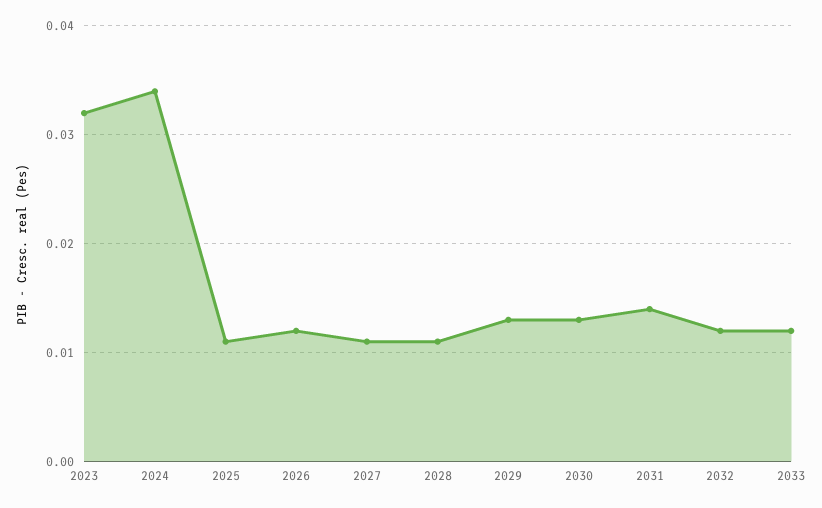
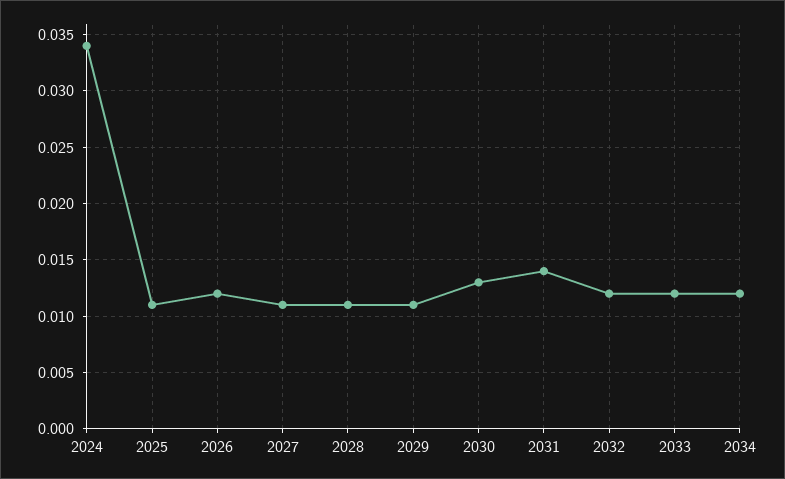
2023: 0.032 -> none
2029: 0.013 -> 0.011
2034: none -> 0.012

